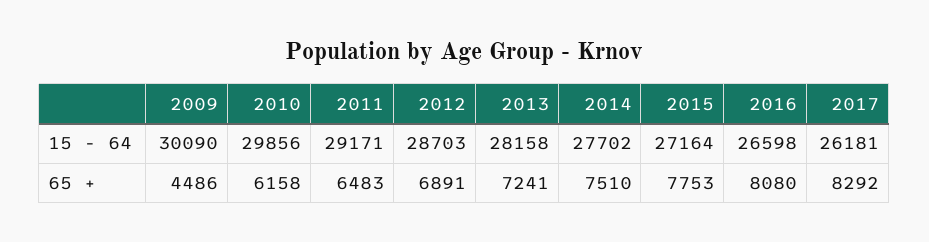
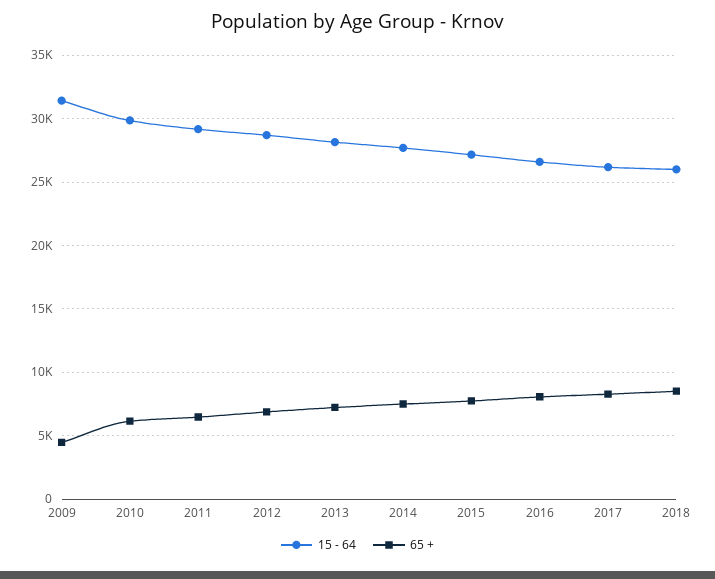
15 - 64, 2009: 30090 -> 31500
15 - 64, 2018: none -> 26000
65 +, 2018: none -> 8500

